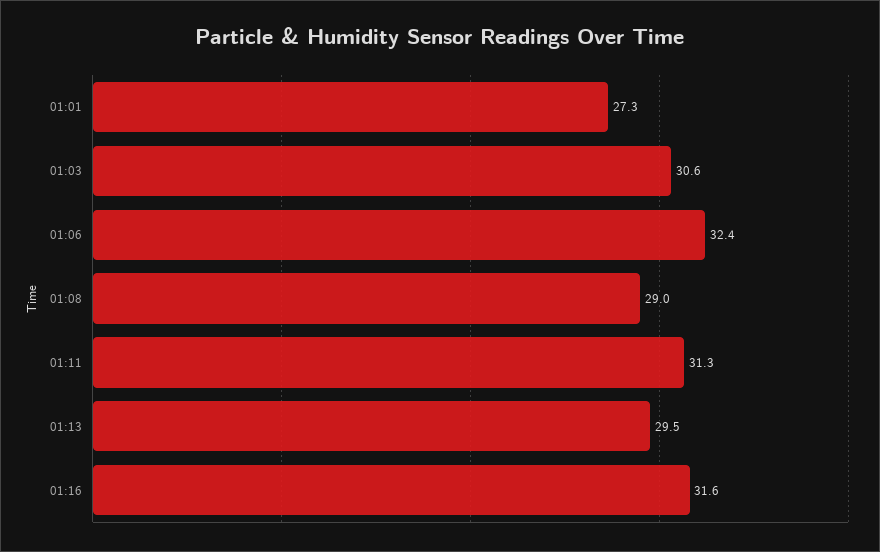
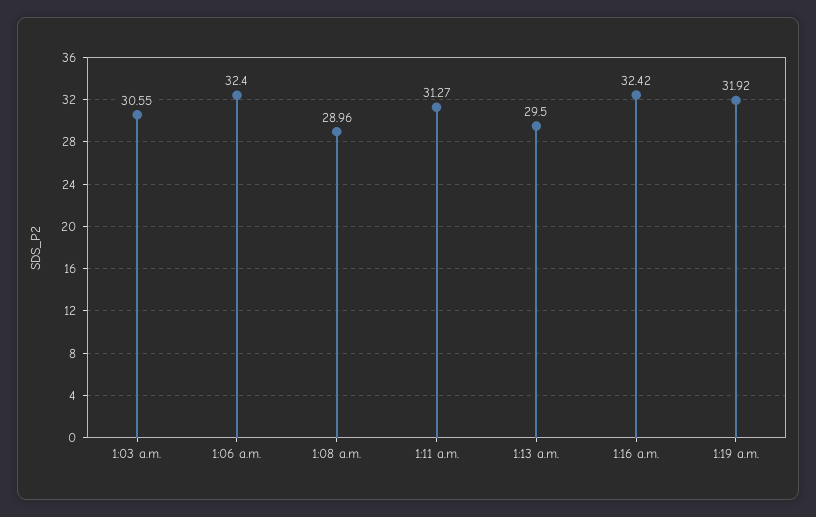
01:01: 27.3 -> none
01:16: 31.6 -> 32.42
1:19 a.m.: none -> 31.92

